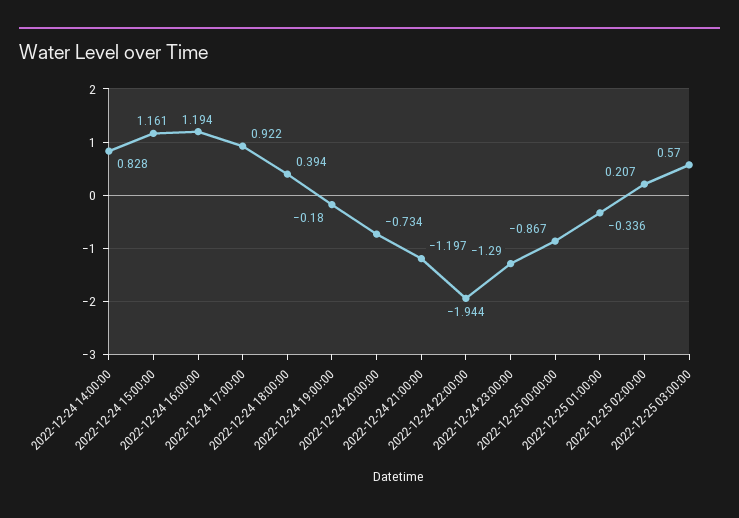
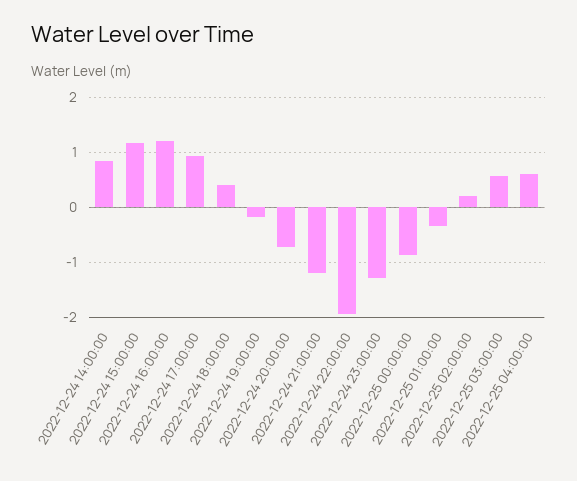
2022-12-25 04:00:00: none -> 0.6

